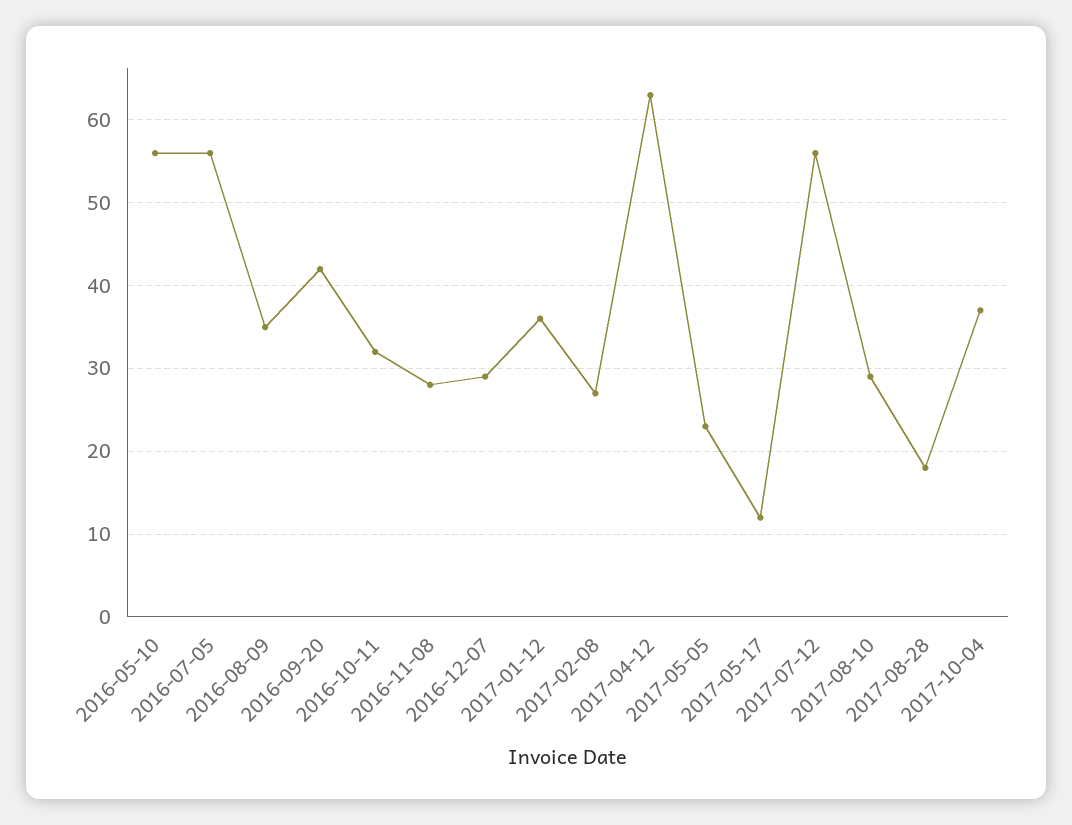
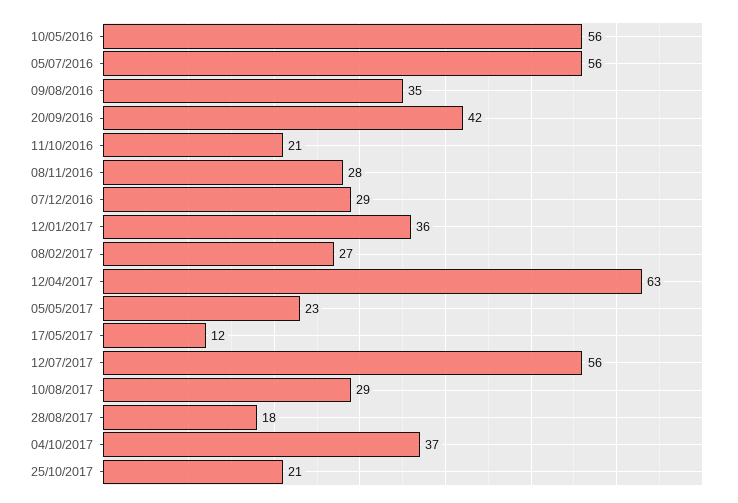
2016-10-11: 32 -> 21
25/10/2017: none -> 21

